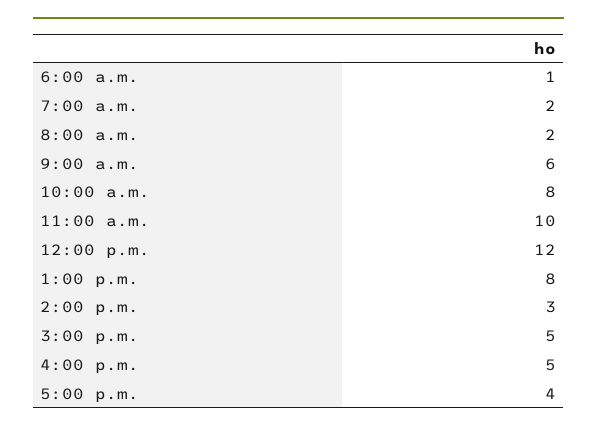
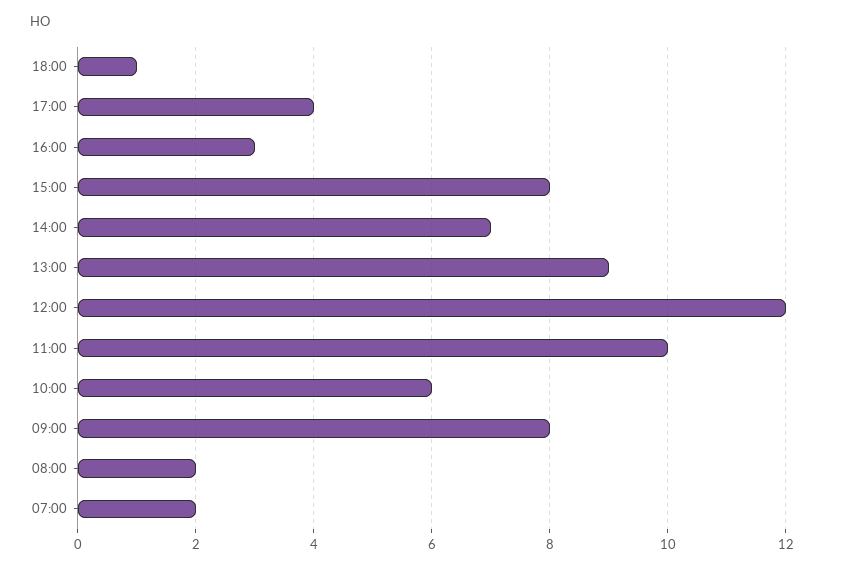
6:00 a.m.: 1 -> none
9:00 a.m.: 6 -> 8
10:00 a.m.: 8 -> 6
1:00 p.m.: 8 -> 9
2:00 p.m.: 3 -> 7
3:00 p.m.: 5 -> 8
4:00 p.m.: 5 -> 3
18:00: none -> 1

